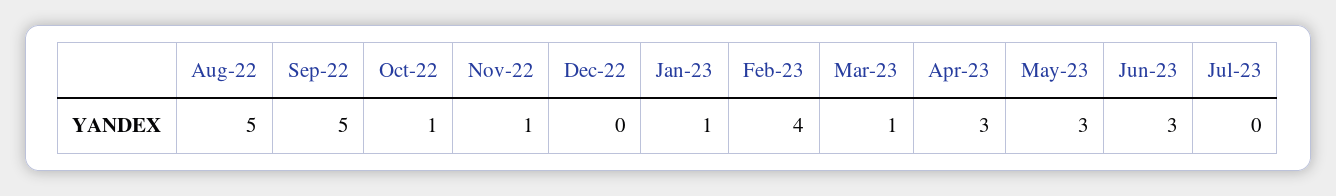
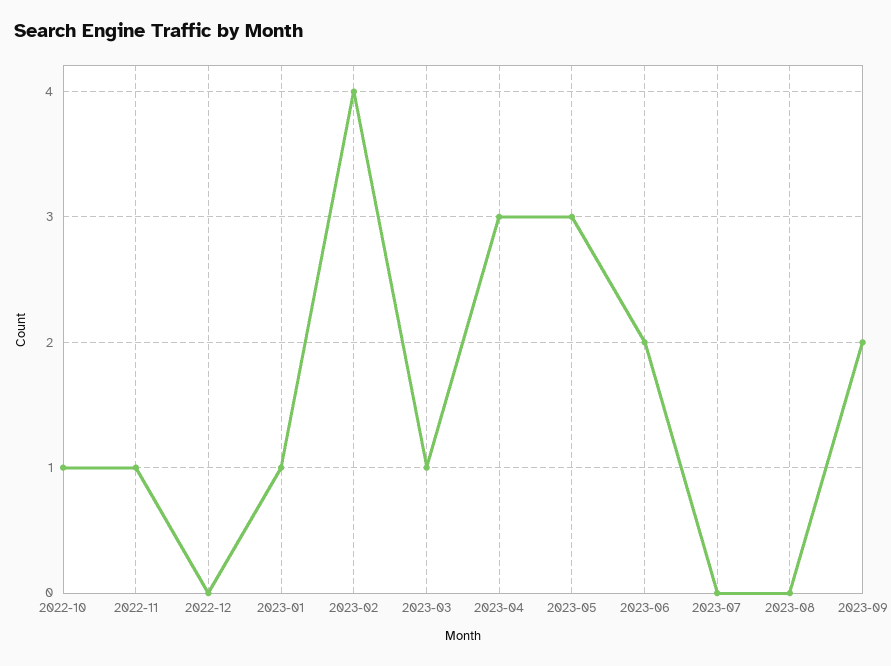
Aug-22: 5 -> none
Sep-22: 5 -> none
Jun-23: 3 -> 2
2023-08: none -> 0
2023-09: none -> 2

